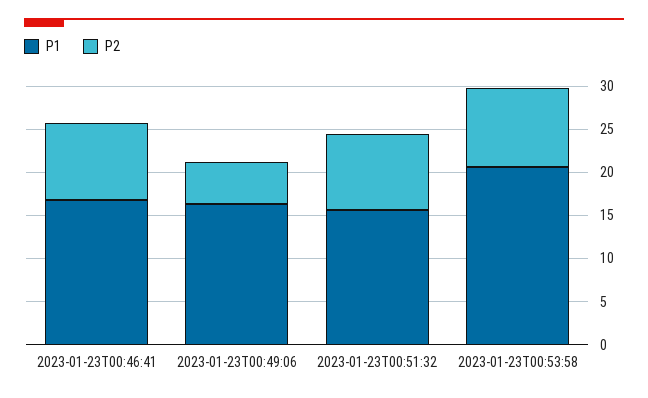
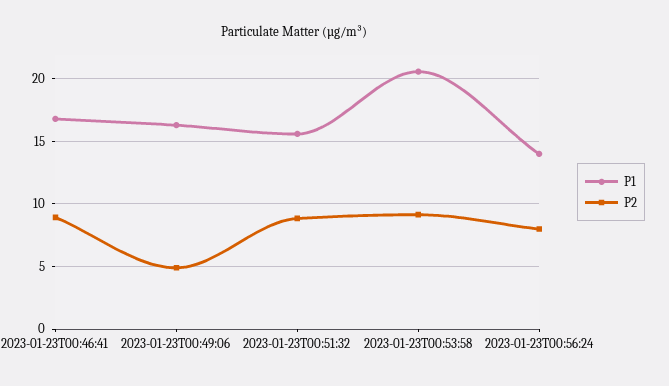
P1, 2023-01-23T00:56:24: none -> 14
P2, 2023-01-23T00:56:24: none -> 8

